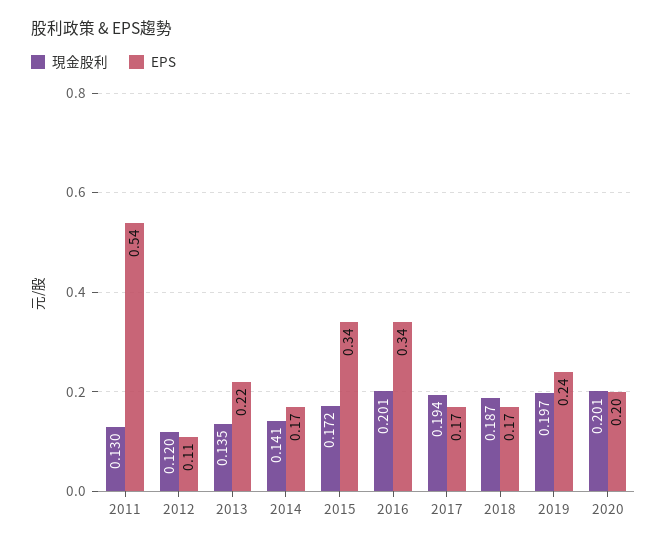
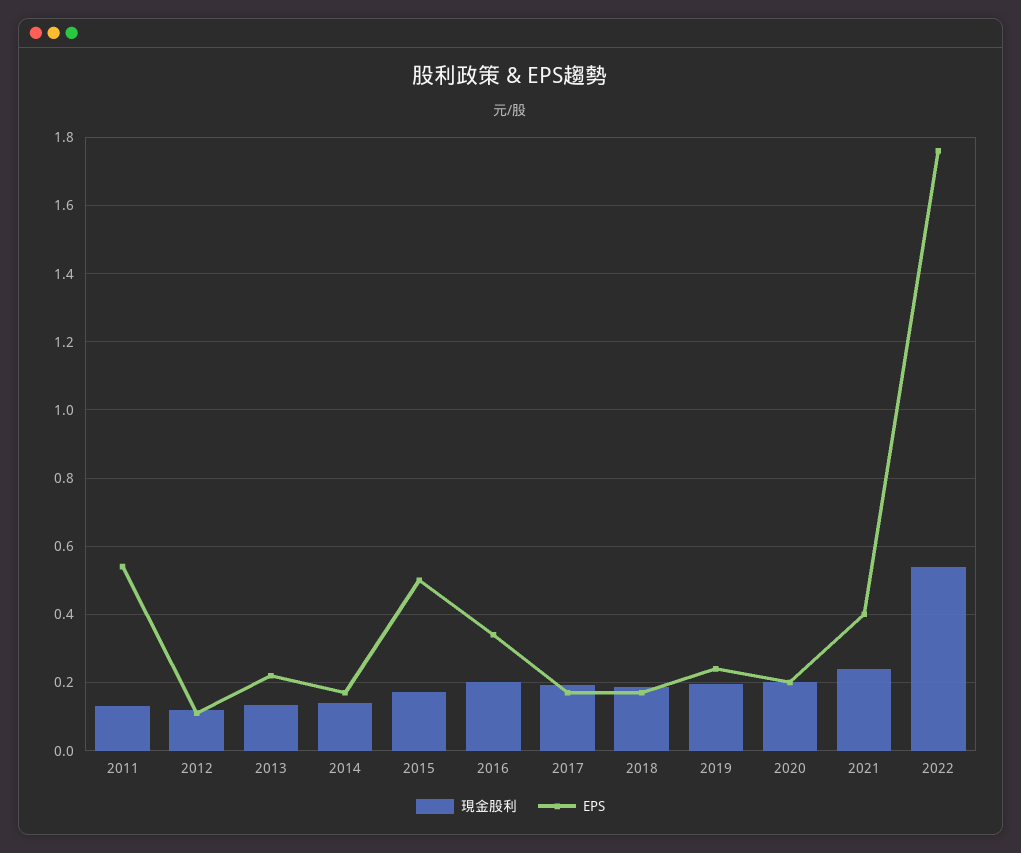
EPS, 2015: 0.34 -> 0.5
現金股利, 2021: none -> 0.24
EPS, 2021: none -> 0.4
現金股利, 2022: none -> 0.54
EPS, 2022: none -> 1.76

